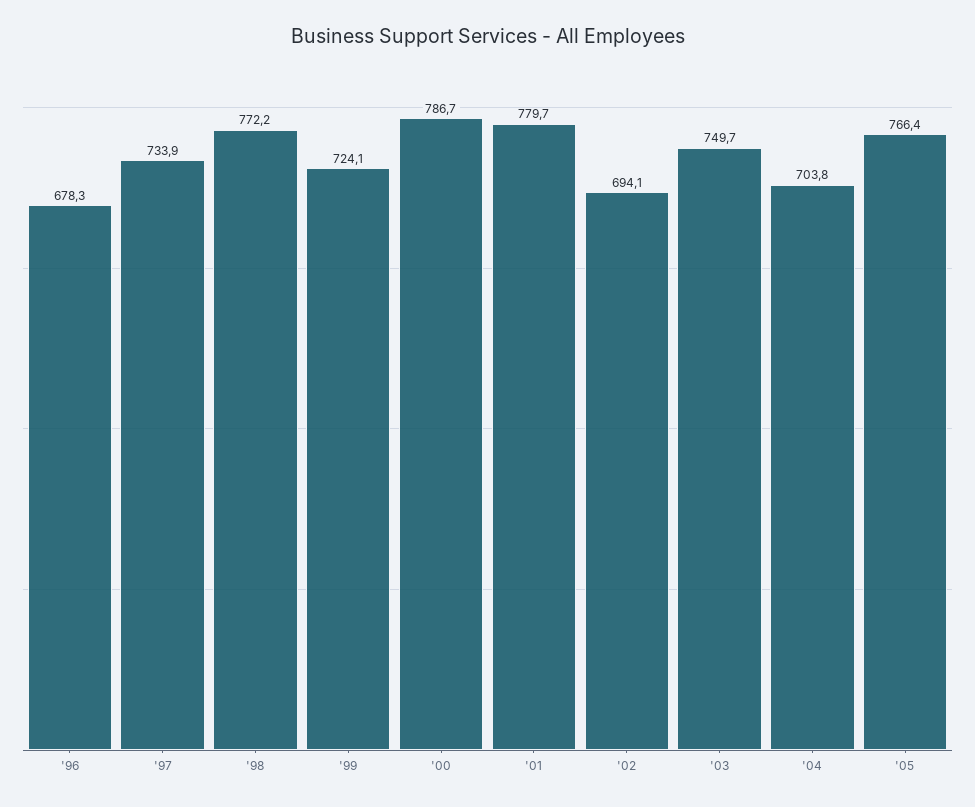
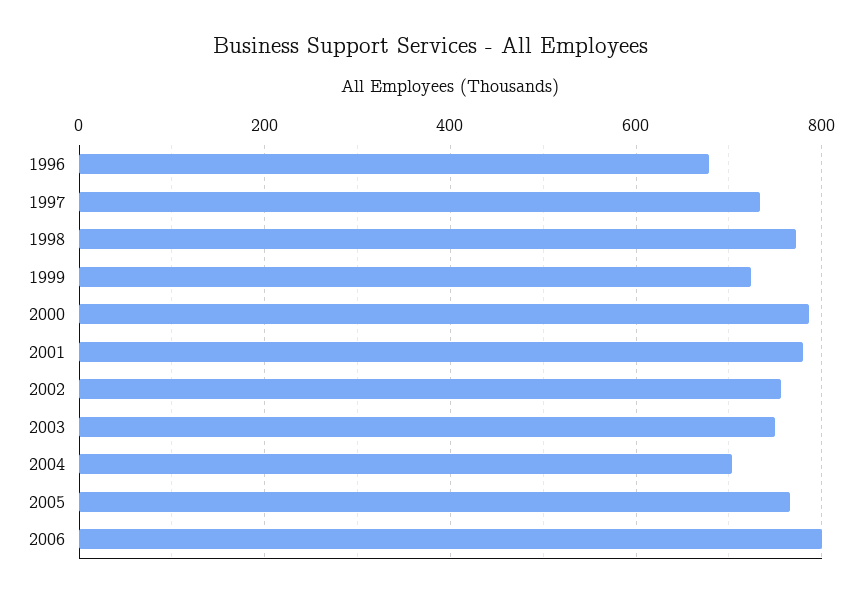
'02: 694.1 -> 760
2006: none -> 800

